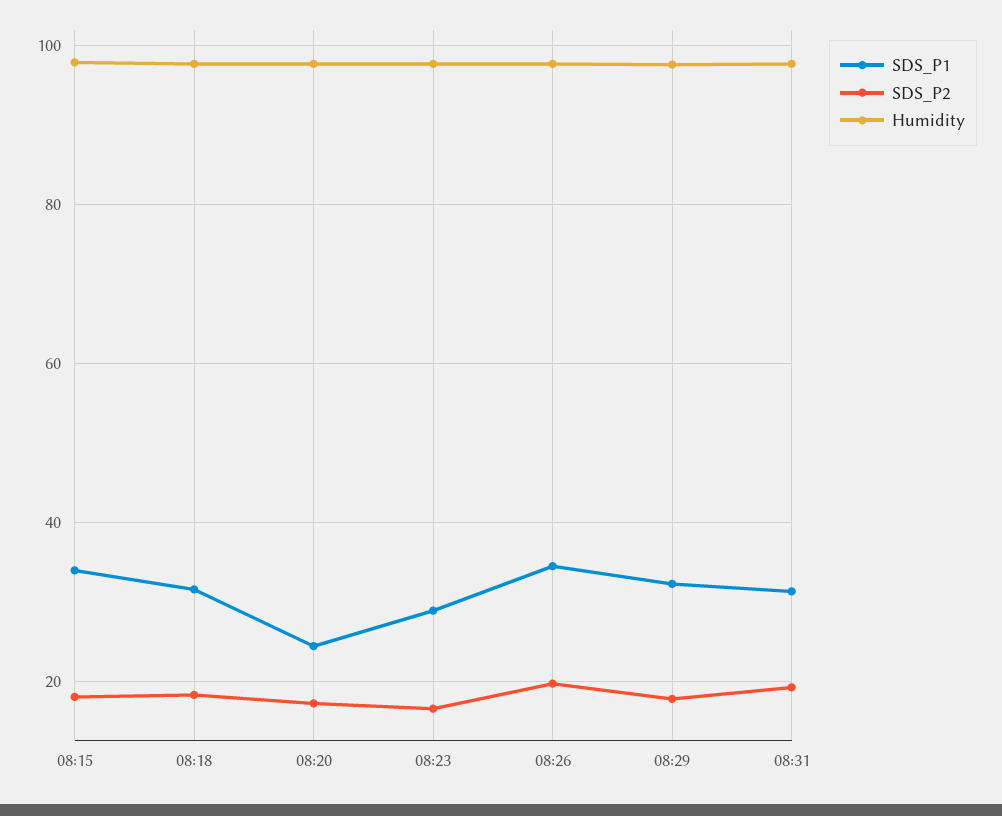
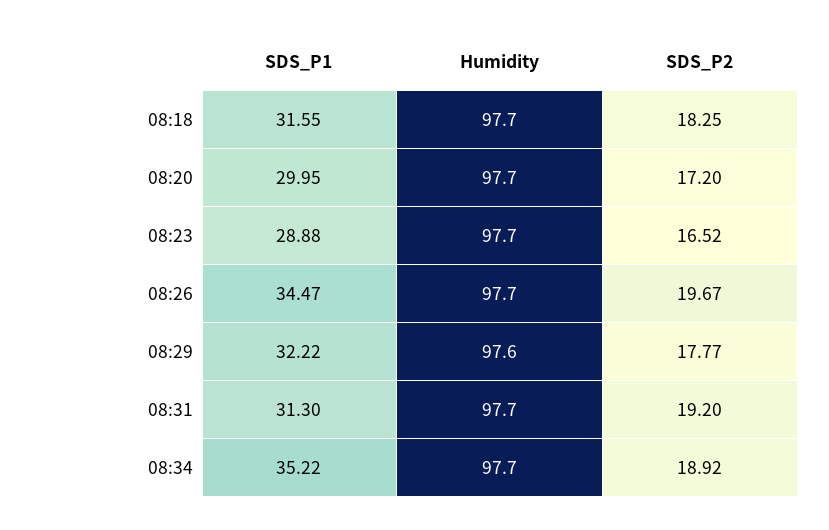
SDS_P1, 08:15: 34 -> none
SDS_P2, 08:15: 18 -> none
Humidity, 08:15: 98 -> none
SDS_P1, 08:20: 24 -> 29.95
SDS_P1, 08:34: none -> 35.22
Humidity, 08:34: none -> 97.7
SDS_P2, 08:34: none -> 18.92

